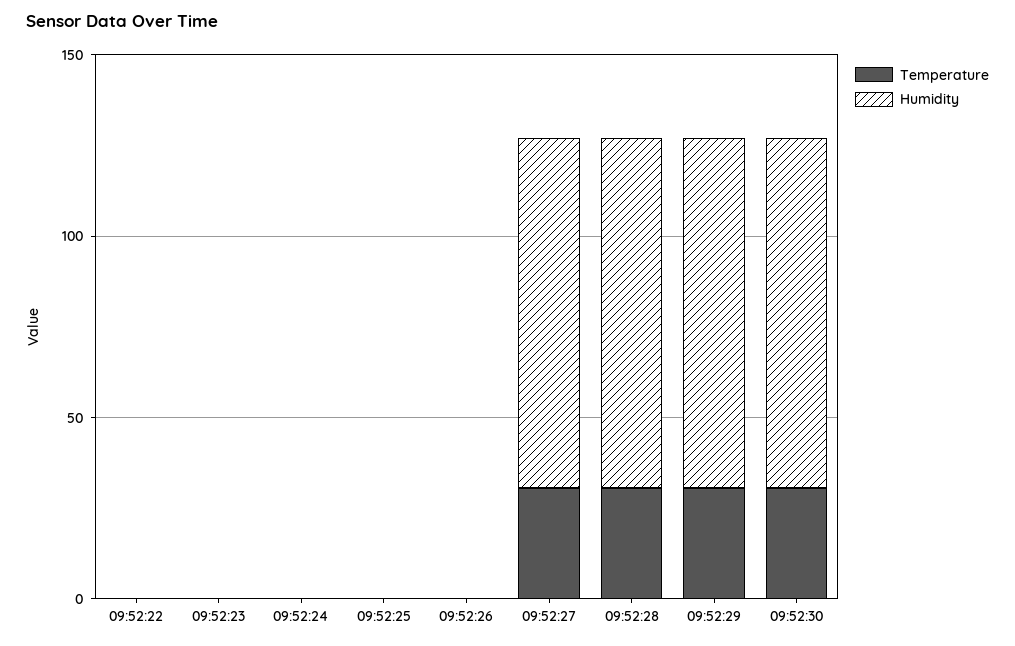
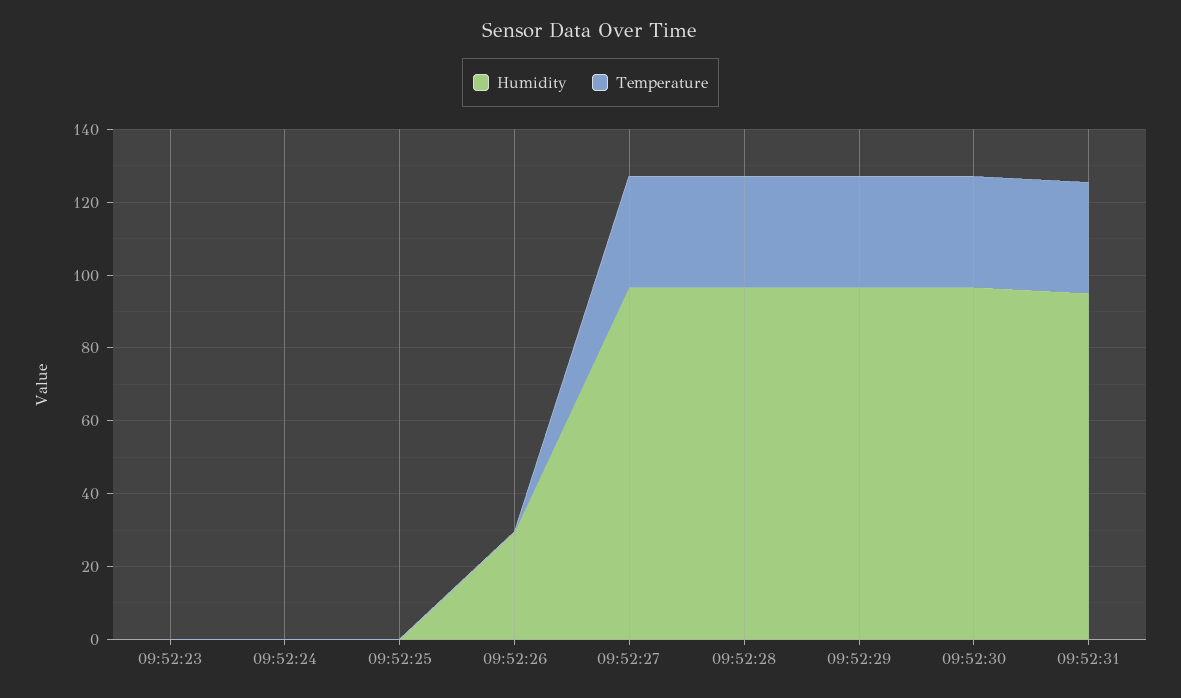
Temperature, 09:52:22: 0 -> none
Humidity, 09:52:22: 0 -> none
Humidity, 09:52:26: 0 -> 30
Humidity, 09:52:31: none -> 95
Temperature, 09:52:31: none -> 30

